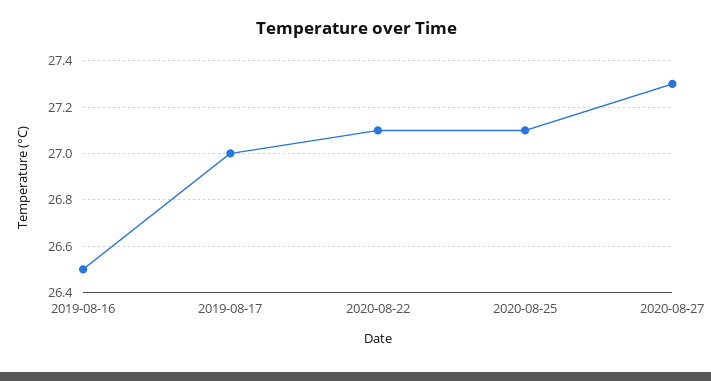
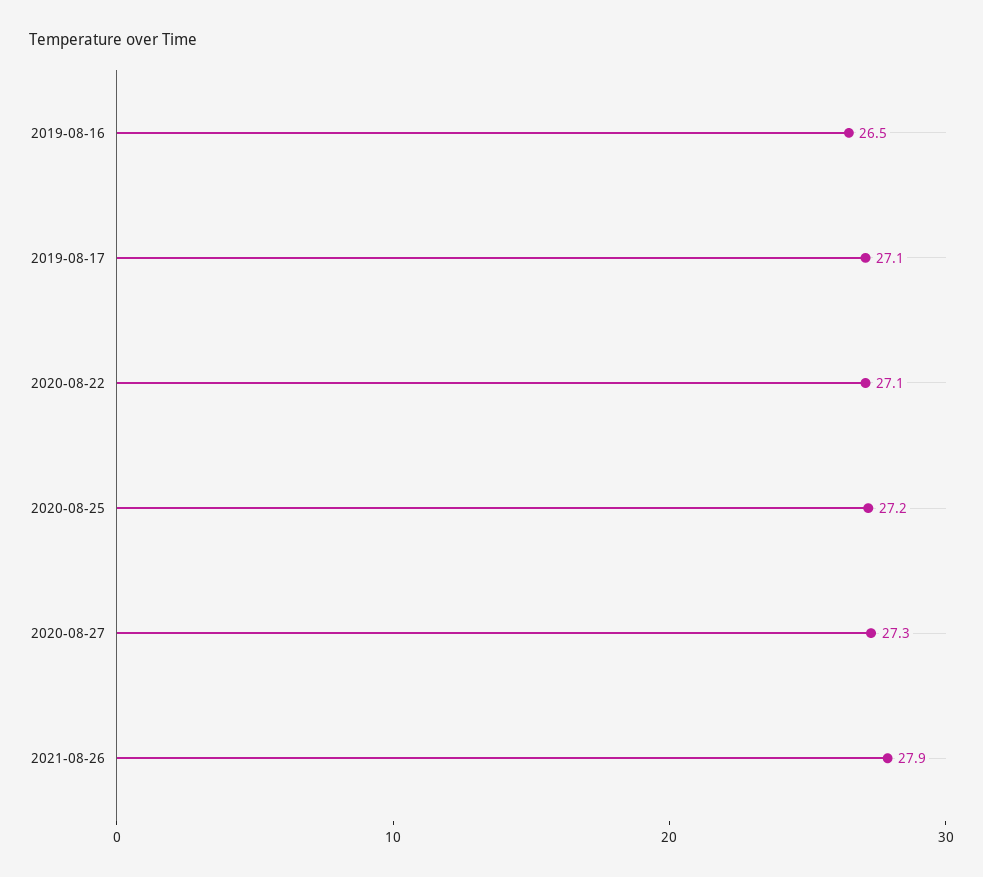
2019-08-17: 27 -> 27.1
2020-08-25: 27.1 -> 27.2
2021-08-26: none -> 27.9

